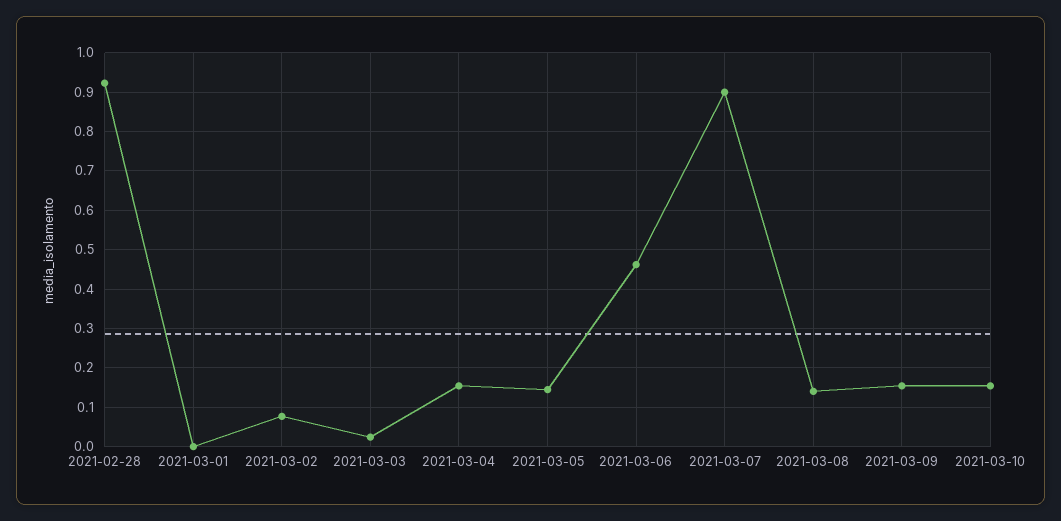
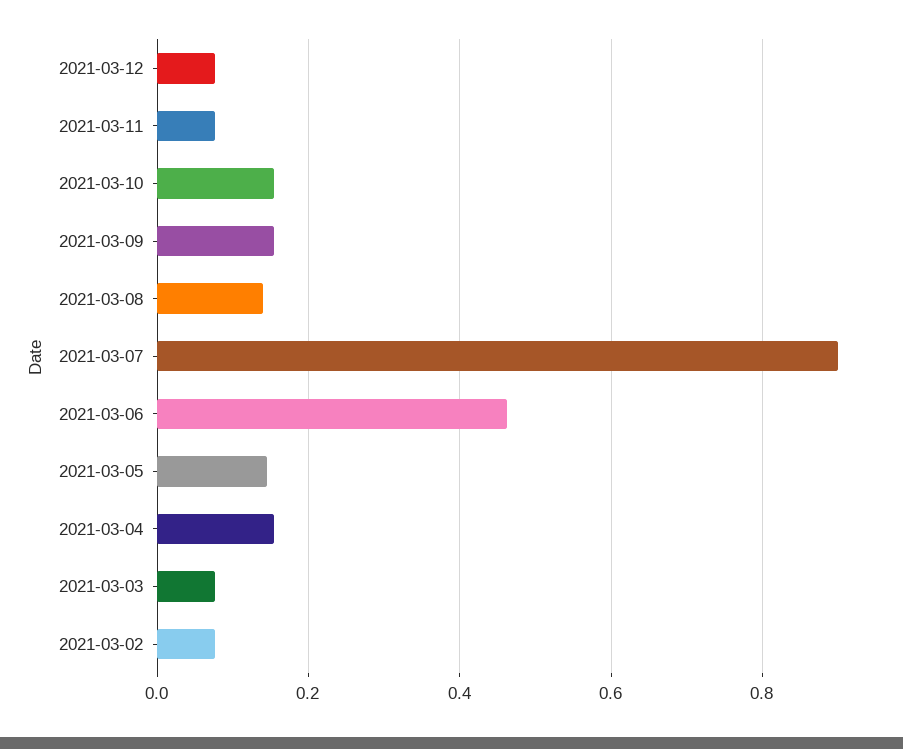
2021-02-28: 0.92 -> none
2021-03-01: 0 -> none
2021-03-03: 0.02 -> 0.08
2021-03-12: none -> 0.08
2021-03-11: none -> 0.08

